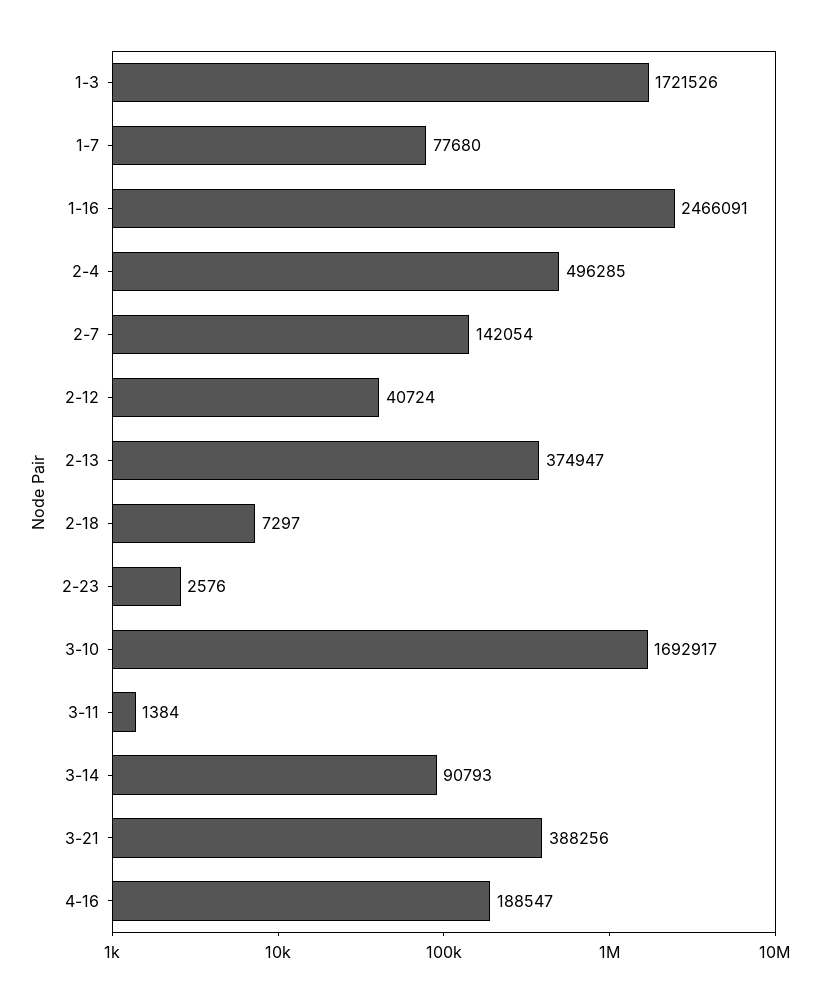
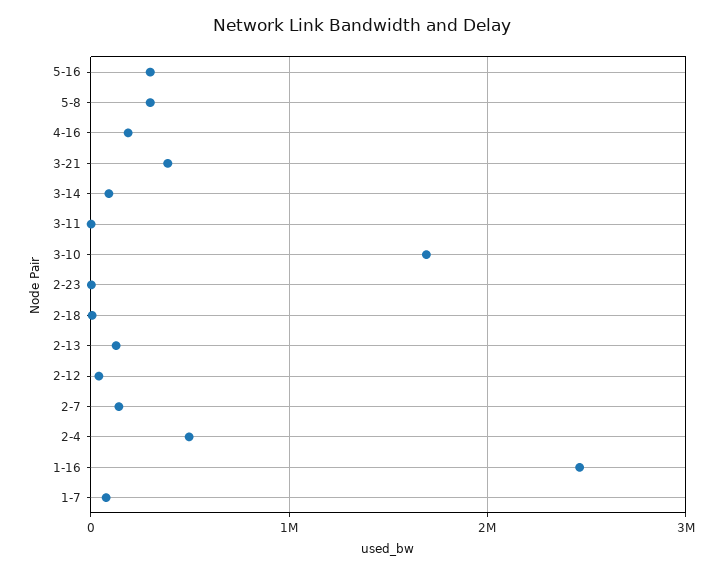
1-3: 1721526 -> none
2-13: 374947 -> 100000
5-16: none -> 300000
5-8: none -> 300000

